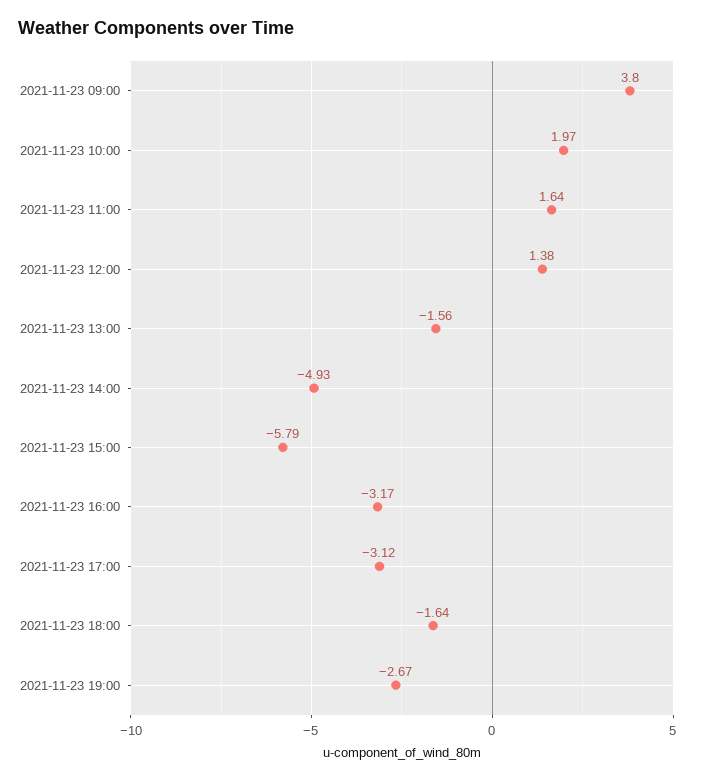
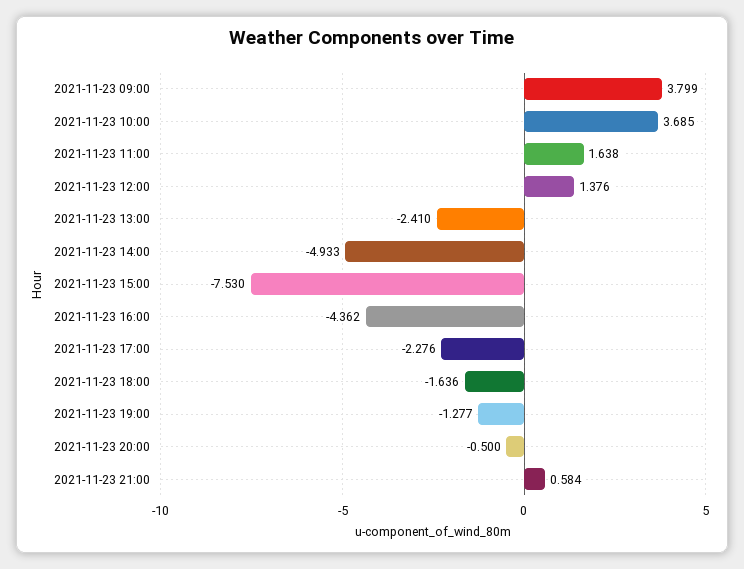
2021-11-23 10:00: 1.97 -> 3.685
2021-11-23 13:00: -1.56 -> -2.41
2021-11-23 15:00: -5.79 -> -7.53
2021-11-23 16:00: -3.17 -> -4.362
2021-11-23 17:00: -3.12 -> -2.276
2021-11-23 19:00: -2.67 -> -1.277
2021-11-23 20:00: none -> -0.5
2021-11-23 21:00: none -> 0.584

